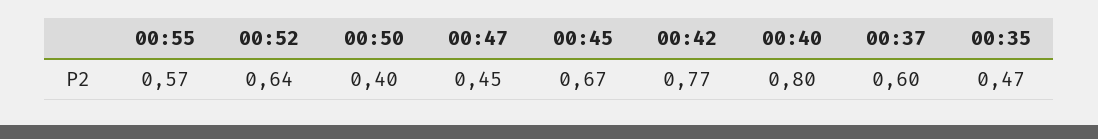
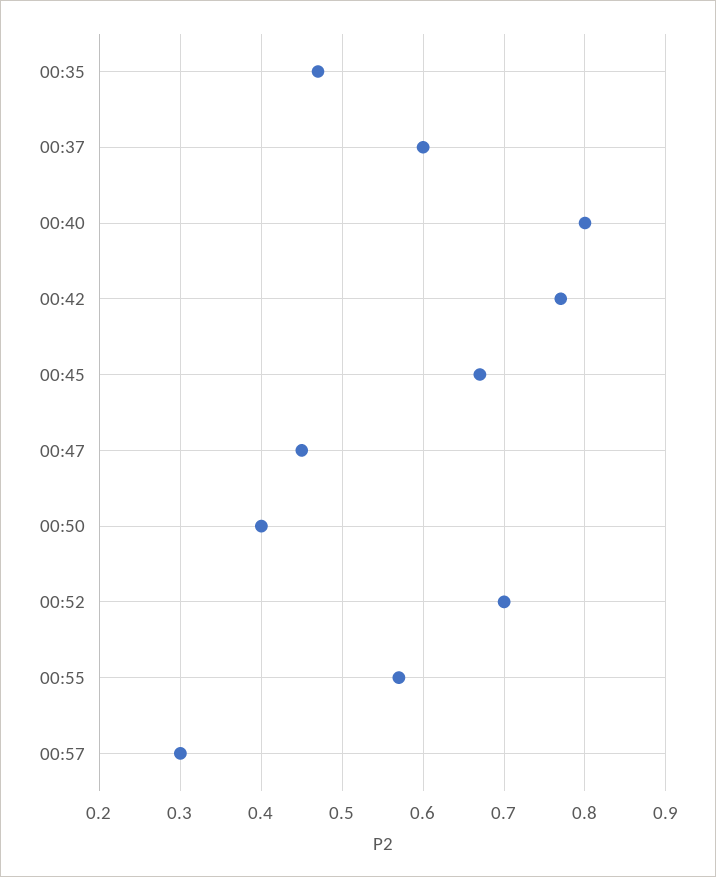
00:52: 0.64 -> 0.7
00:57: none -> 0.3

